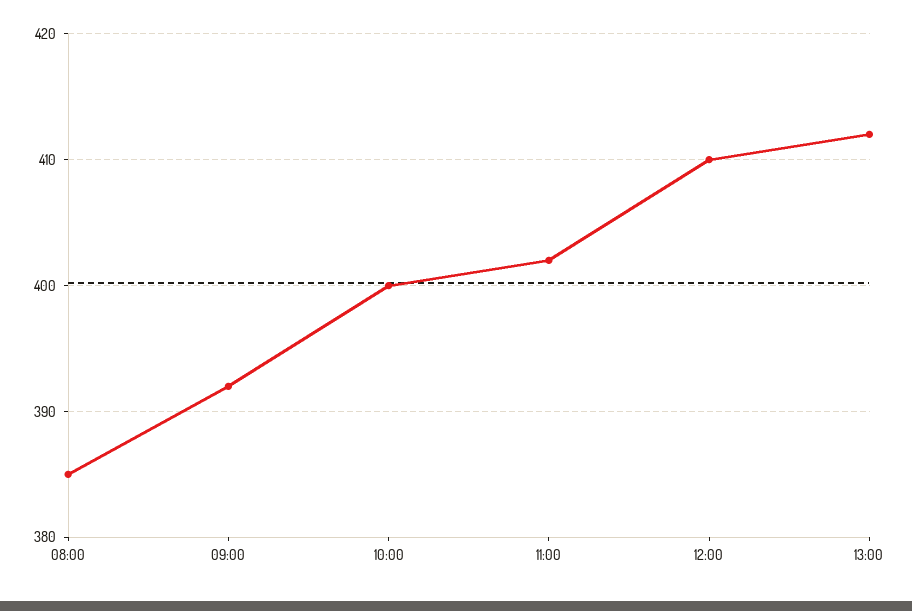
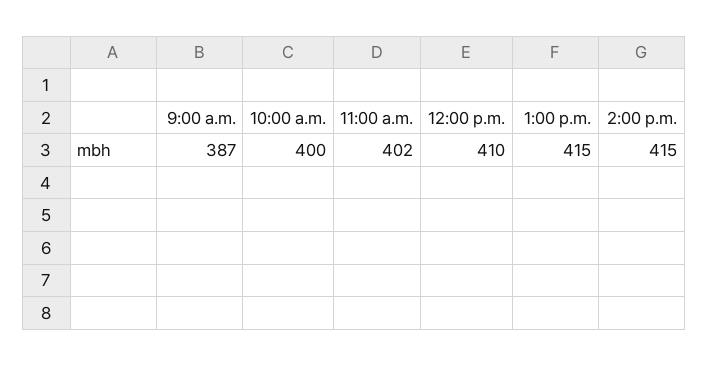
08:00: 385 -> none
09:00: 392 -> 387
13:00: 412 -> 415
2:00 p.m.: none -> 415

